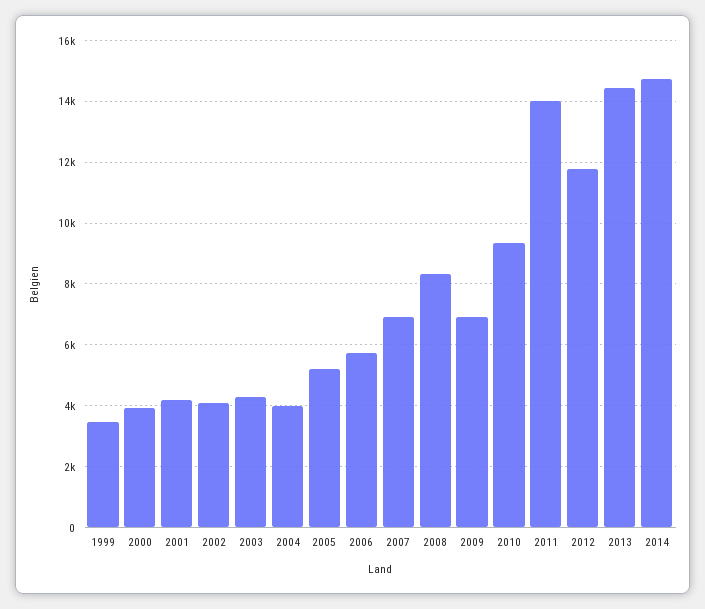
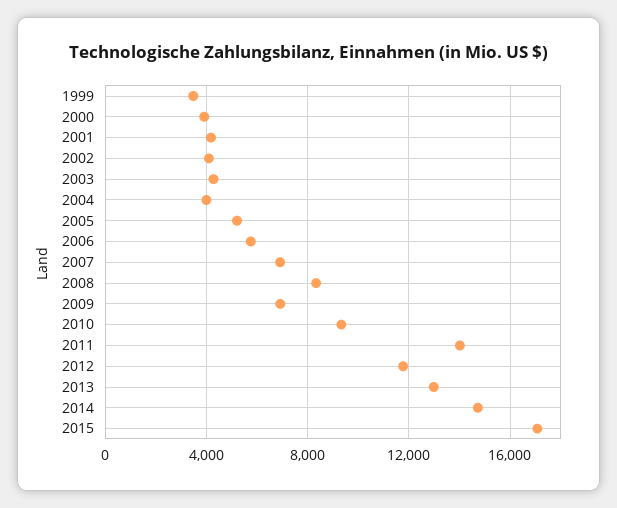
2013: 14400 -> 13000
2015: none -> 17000

